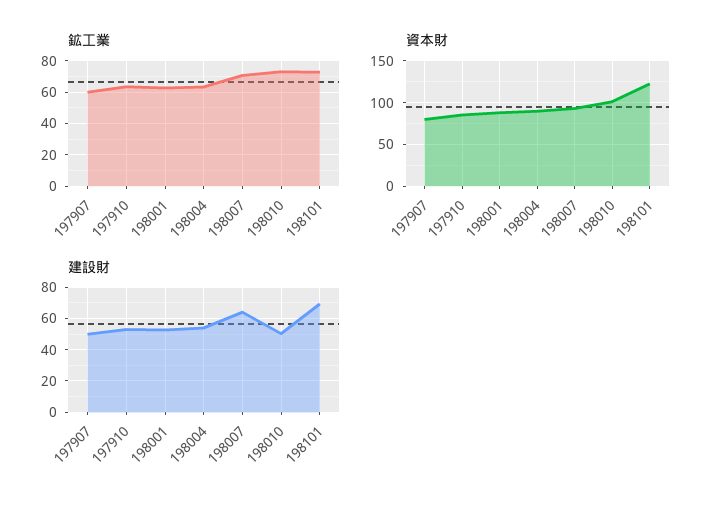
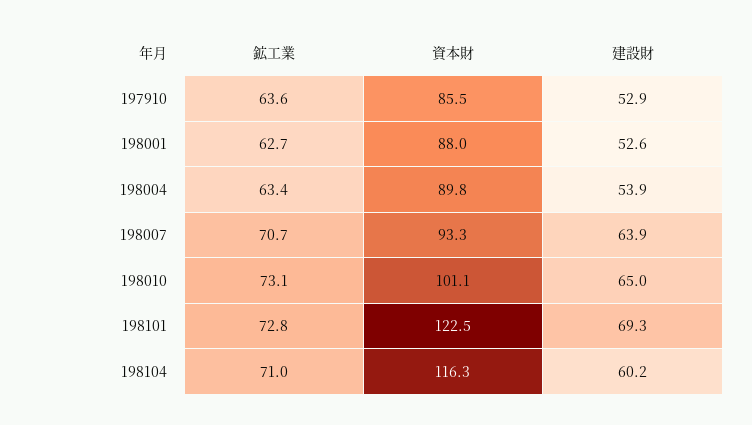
鉱工業, 197907: 60 -> none
資本財, 197907: 80 -> none
建設財, 197907: 50 -> none
建設財, 198010: 50 -> 65
鉱工業, 198104: none -> 71
資本財, 198104: none -> 116.3
建設財, 198104: none -> 60.2

